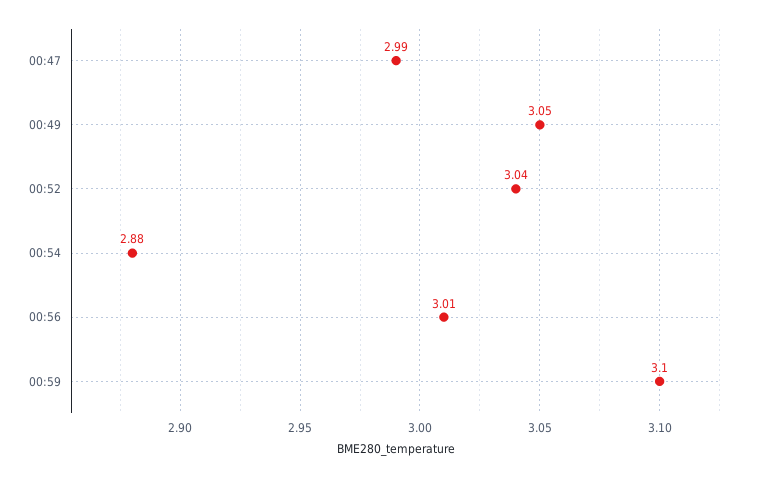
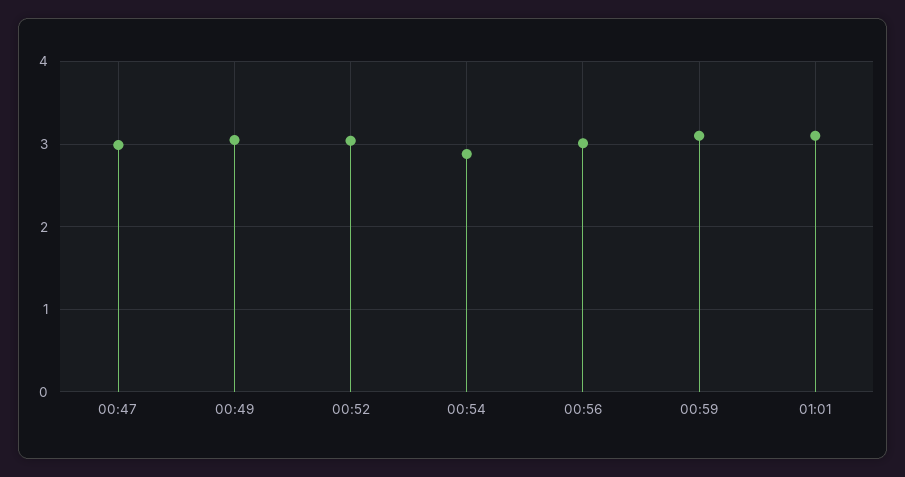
01:01: none -> 3.1

